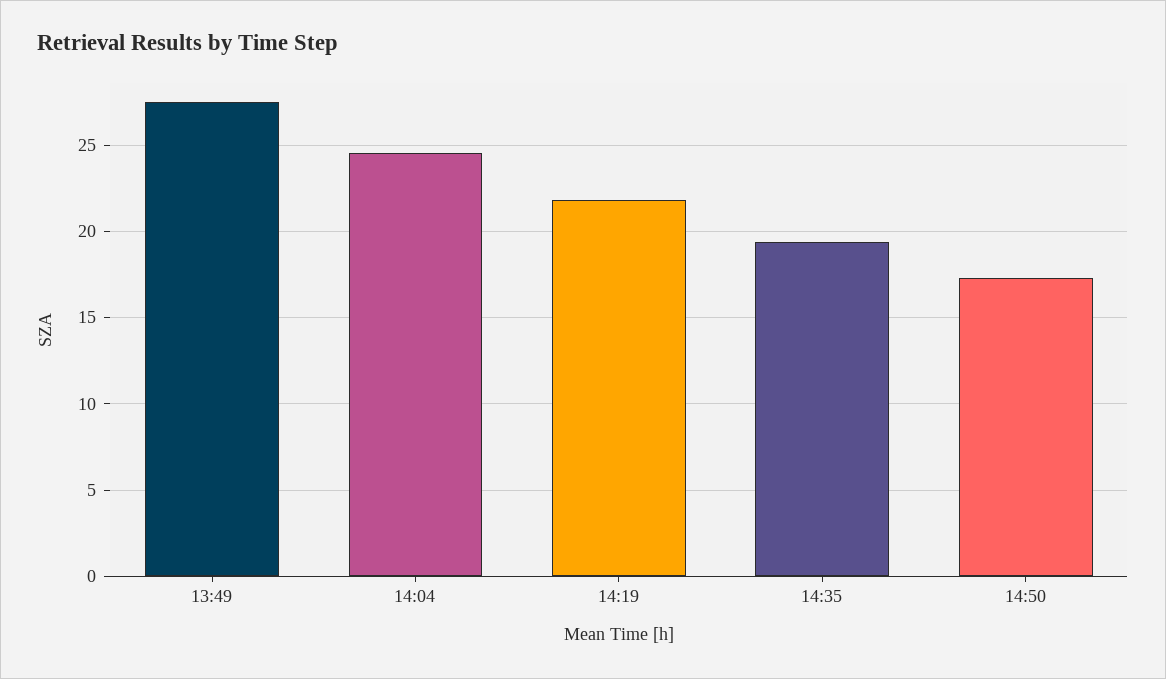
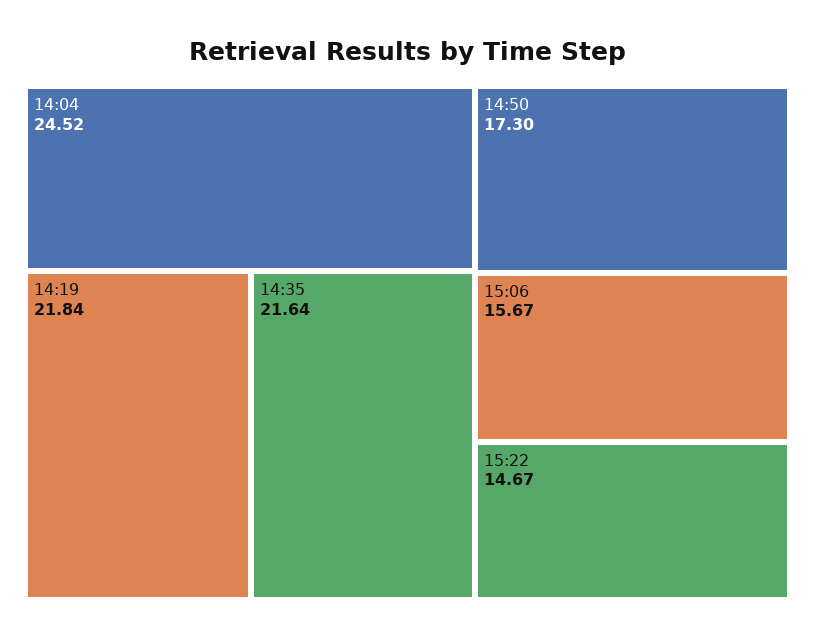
13:49: 27.5 -> none
14:35: 19.5 -> 21.64
15:06: none -> 15.67
15:22: none -> 14.67

